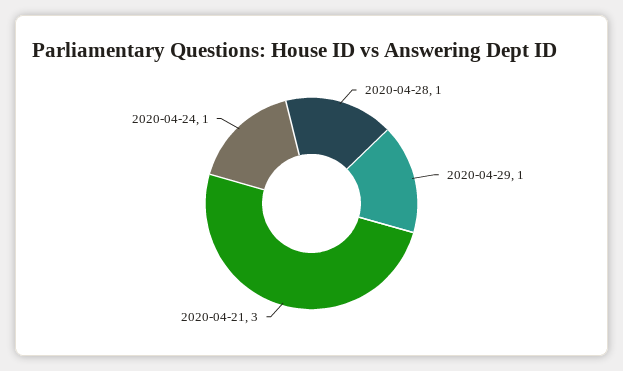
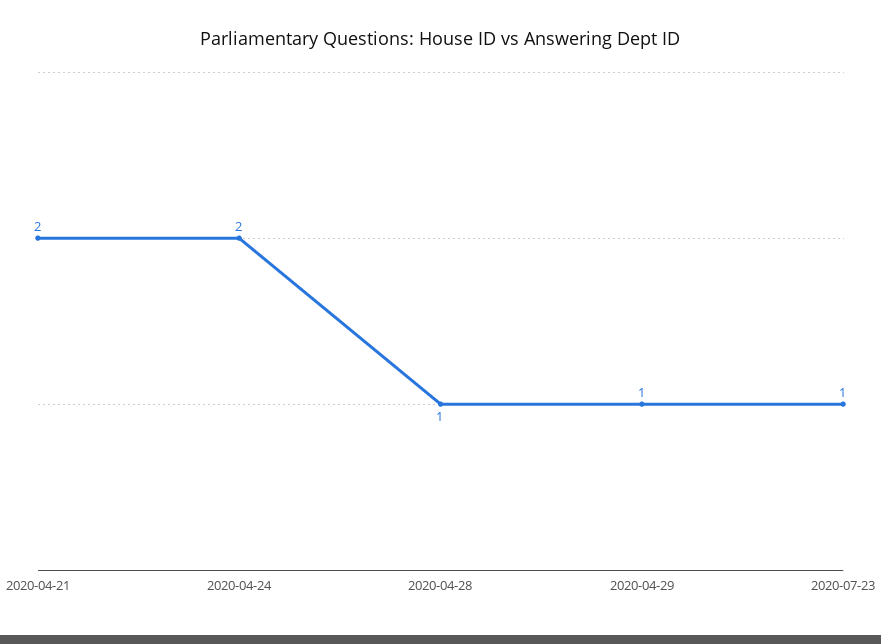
2020-04-21: 3 -> 2
2020-04-24: 1 -> 2
2020-07-23: none -> 1

